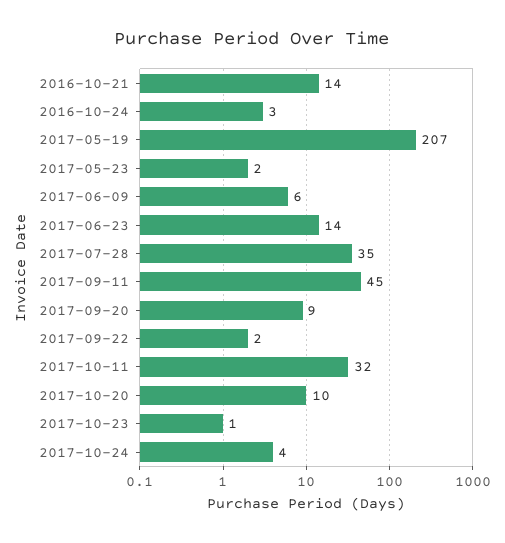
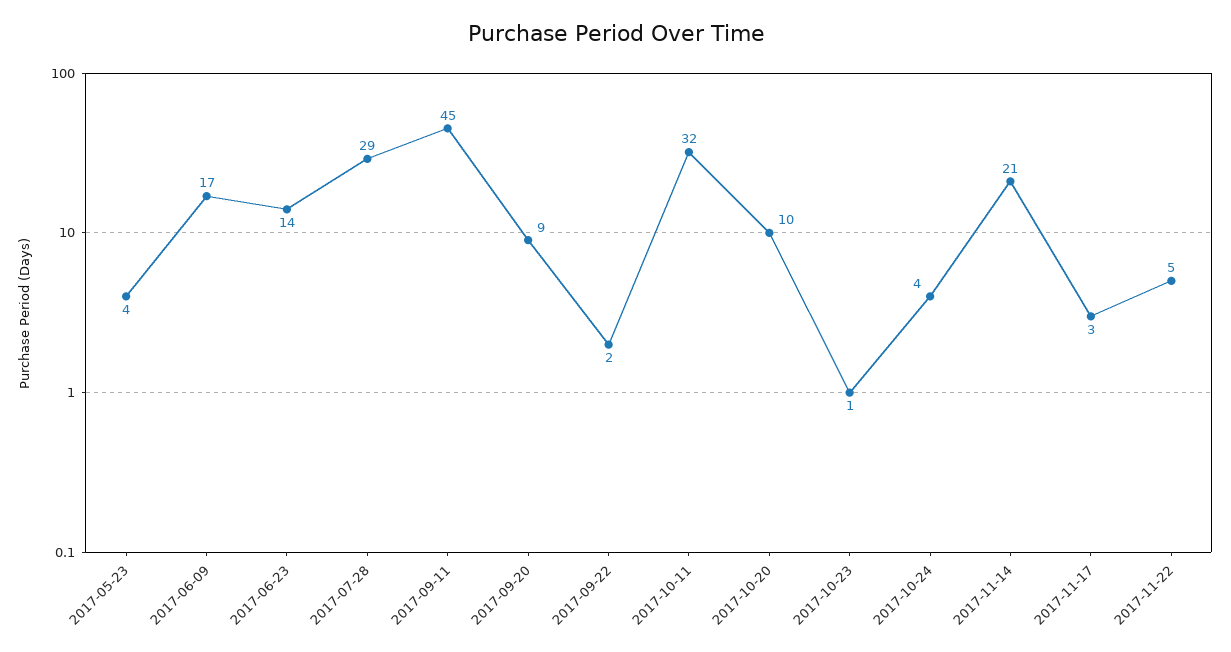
2016-10-21: 14 -> none
2016-10-24: 3 -> none
2017-05-19: 207 -> none
2017-05-23: 2 -> 4
2017-06-09: 6 -> 17
2017-07-28: 35 -> 29
2017-11-14: none -> 21
2017-11-17: none -> 3
2017-11-22: none -> 5

